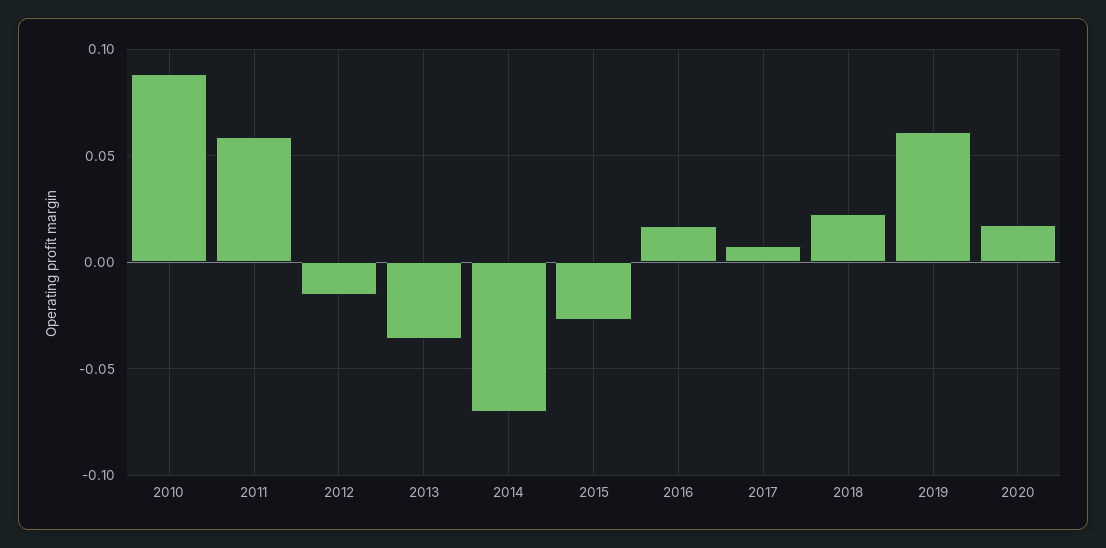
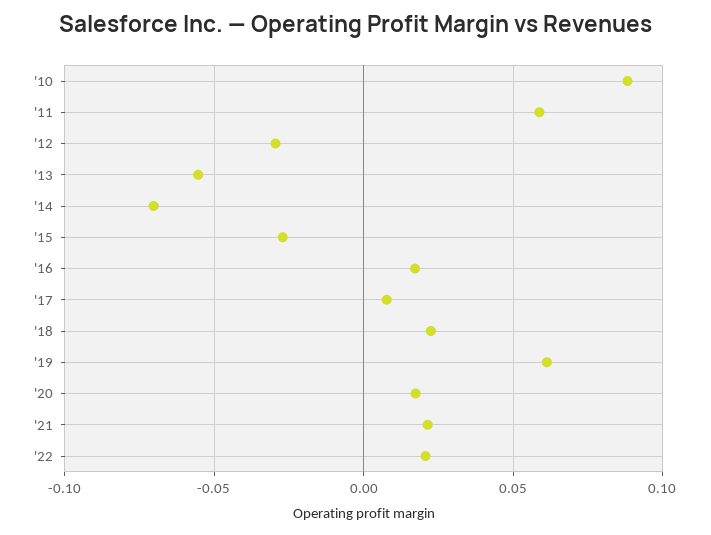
2012: -0.015 -> -0.03
2013: -0.035 -> -0.055
'21: none -> 0.02
'22: none -> 0.02

